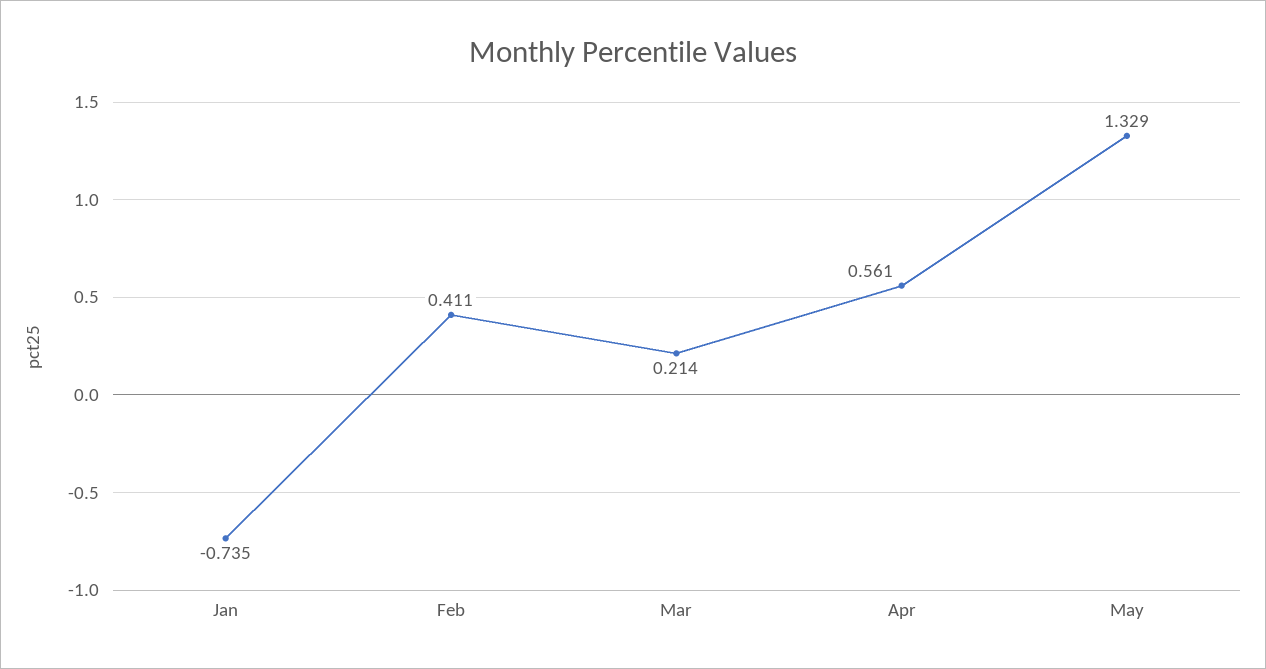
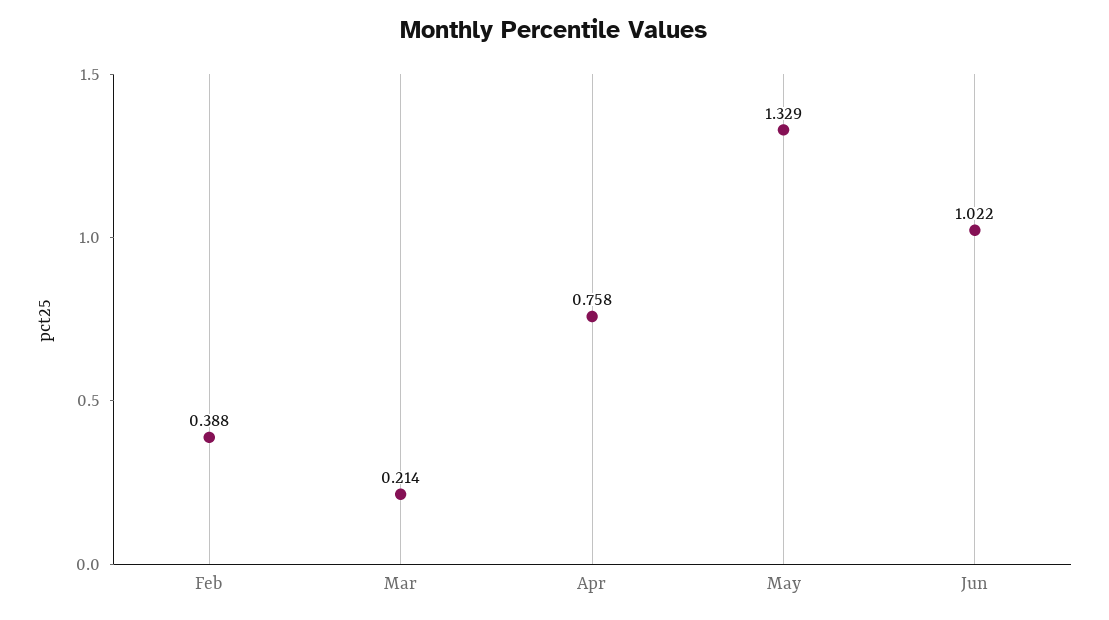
Jan: -0.735 -> none
Feb: 0.411 -> 0.388
Apr: 0.561 -> 0.758
Jun: none -> 1.022

